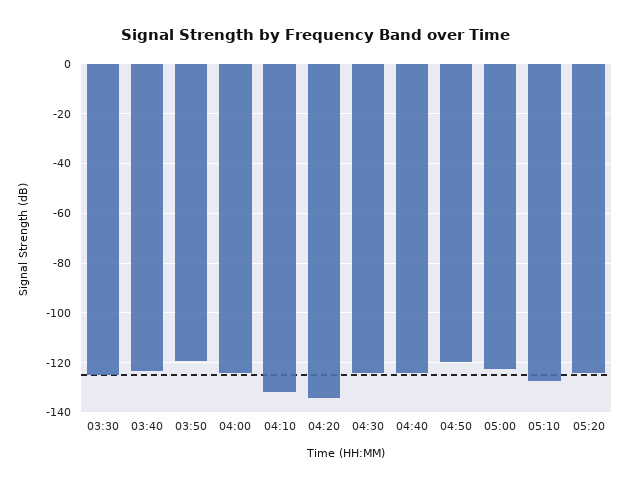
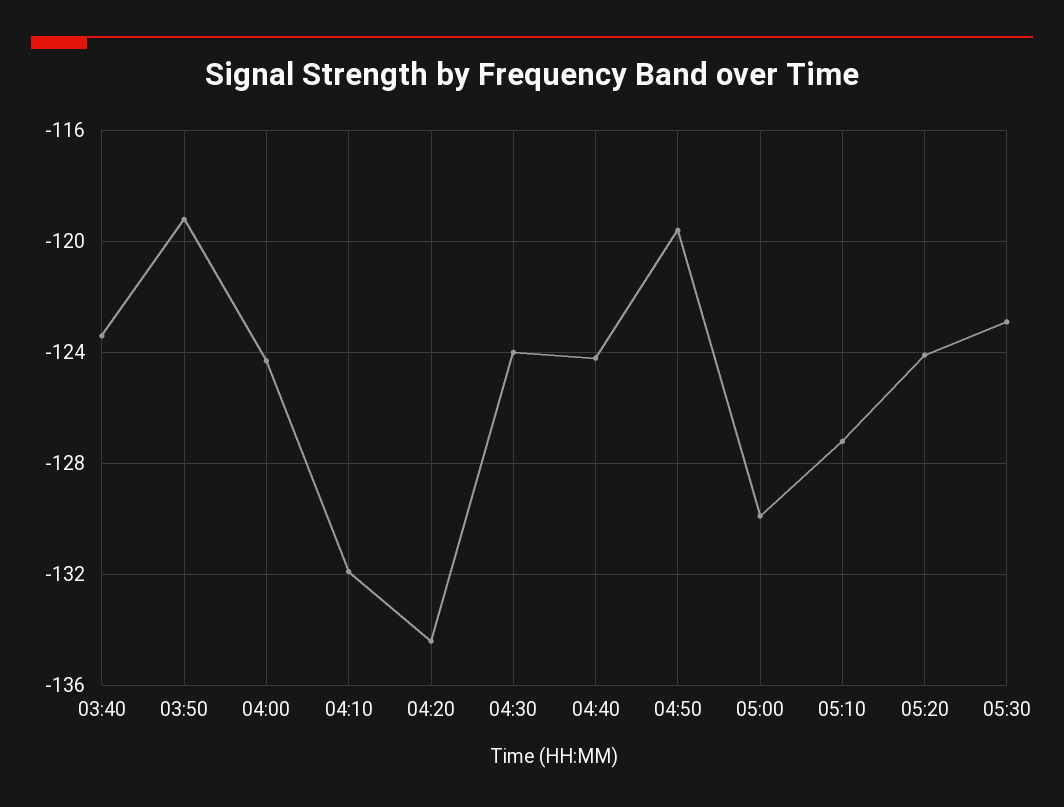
03:30: -125 -> none
05:00: -122.5 -> -130
05:30: none -> -123

